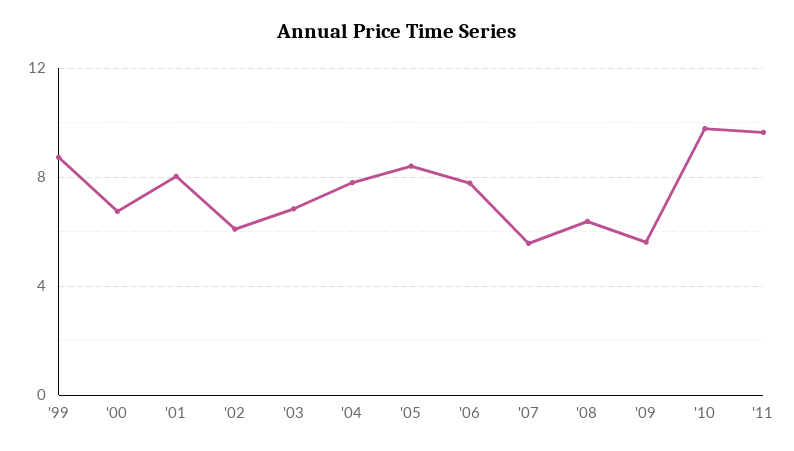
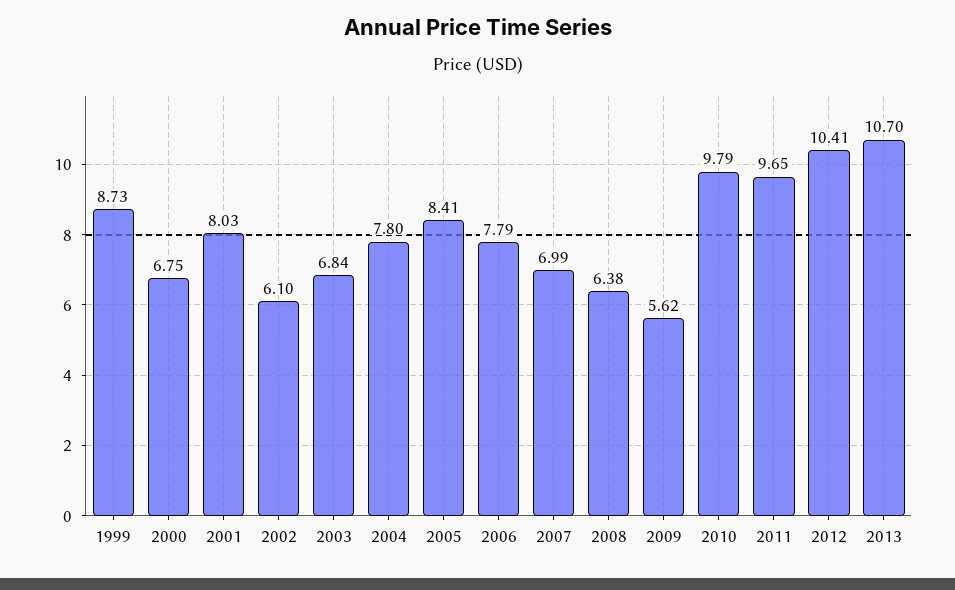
'07: 5.5 -> 6.99
2012: none -> 10.41
2013: none -> 10.7

